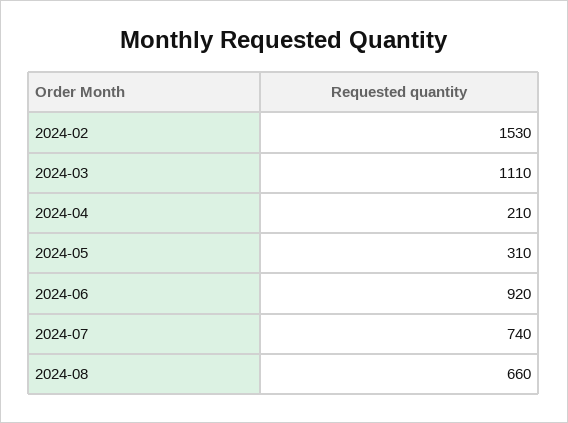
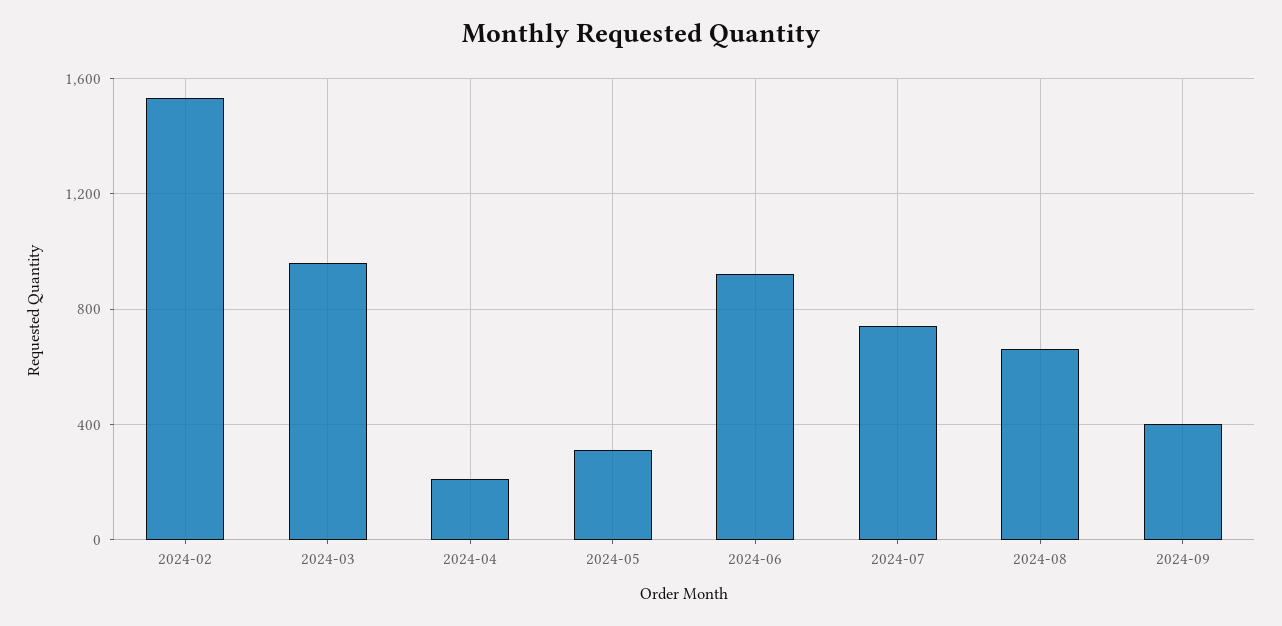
2024-03: 1110 -> 950
2024-09: none -> 400

